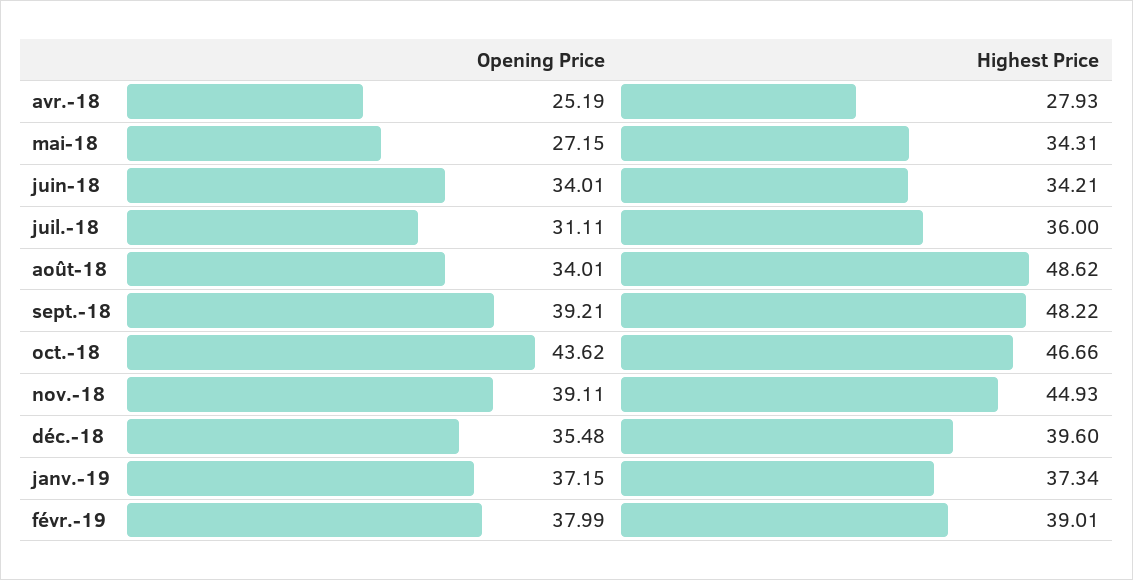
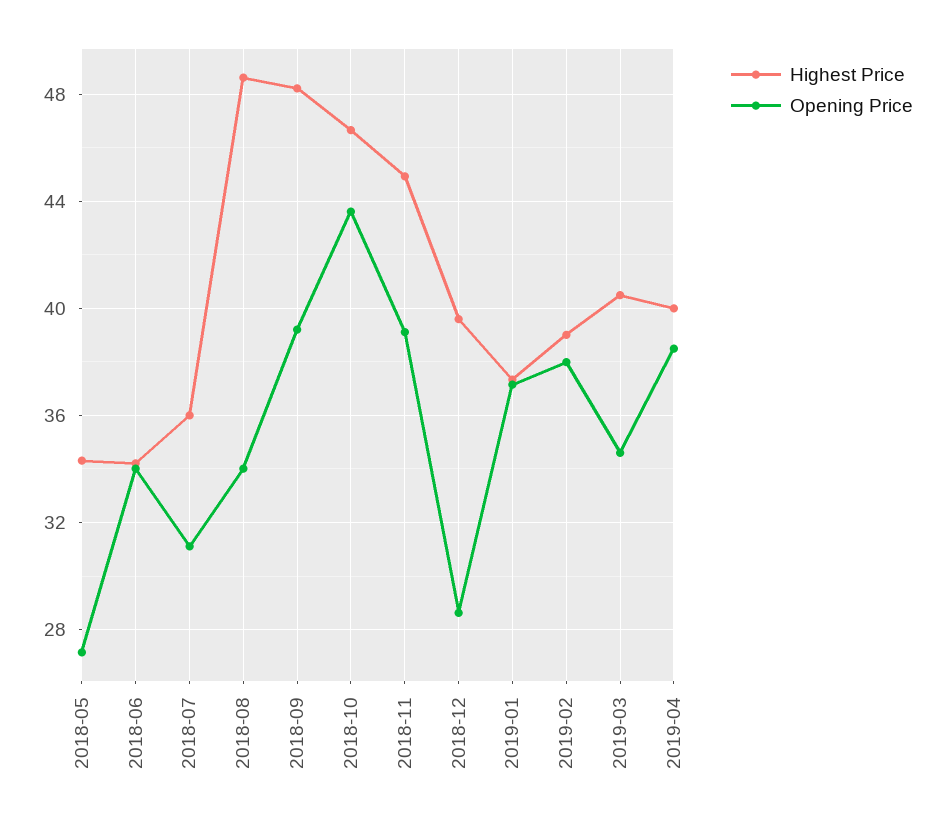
Opening Price, avr.-18: 25.19 -> none
Highest Price, avr.-18: 27.93 -> none
Opening Price, déc.-18: 35.48 -> 28.5
Highest Price, 2019-03: none -> 40.5
Opening Price, 2019-03: none -> 34.5
Highest Price, 2019-04: none -> 40
Opening Price, 2019-04: none -> 38.5

